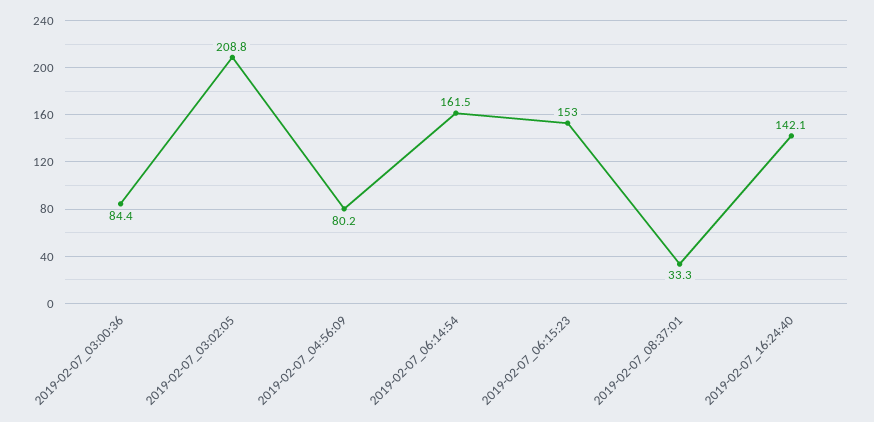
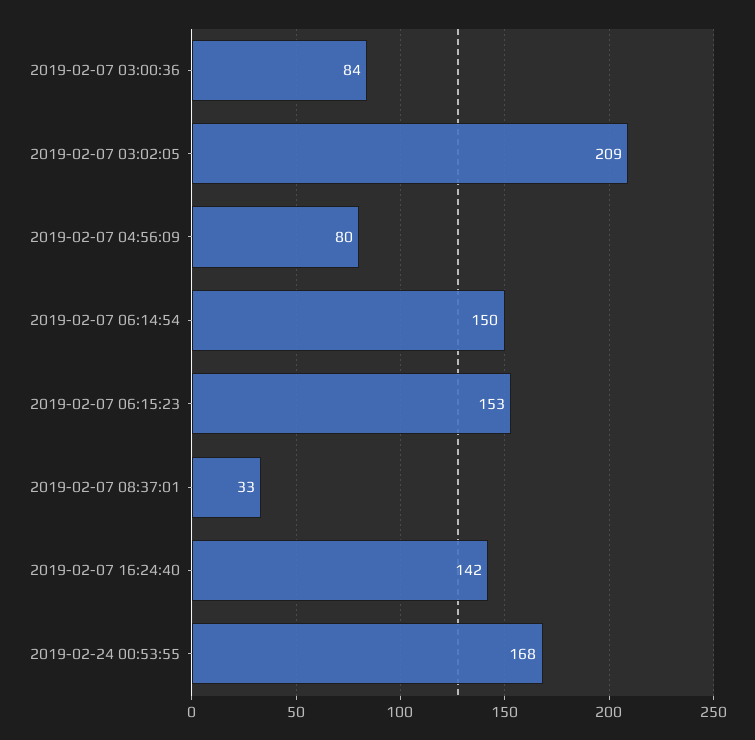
2019-02-07_06:14:54: 161.5 -> 150
2019-02-24 00:53:55: none -> 168

